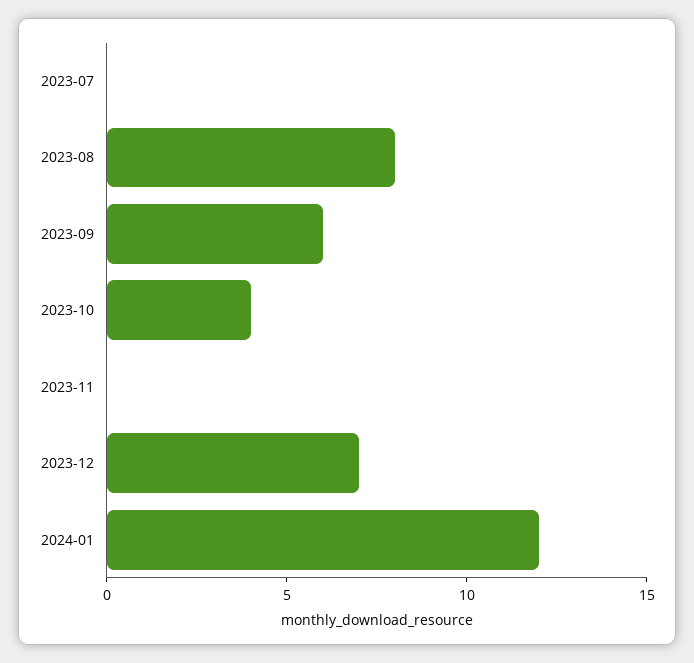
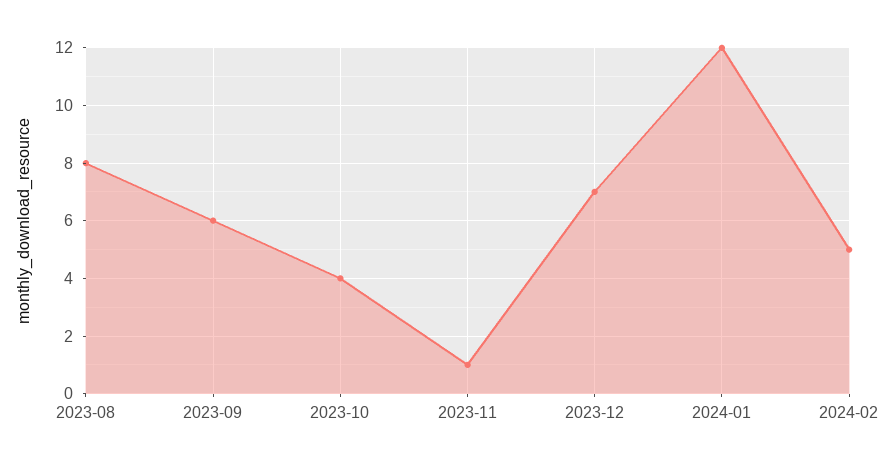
2023-07: 0 -> none
2023-11: 0 -> 1
2024-02: none -> 5

